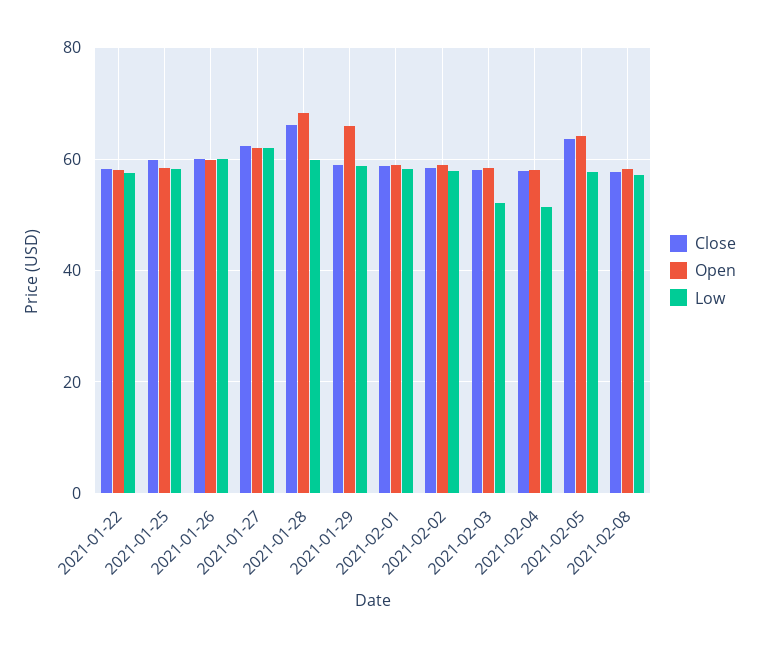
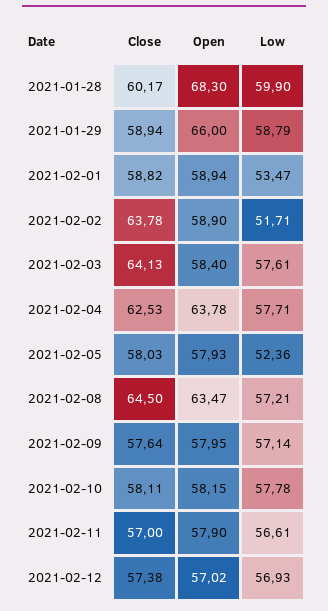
Close, 2021-01-22: 58 -> none
Open, 2021-01-22: 58 -> none
Low, 2021-01-22: 58 -> none
Close, 2021-01-25: 60 -> none
Open, 2021-01-25: 58 -> none
Low, 2021-01-25: 58 -> none
Close, 2021-01-26: 60 -> none
Open, 2021-01-26: 60 -> none
Low, 2021-01-26: 60 -> none
Close, 2021-01-27: 62 -> none
Open, 2021-01-27: 62 -> none
Low, 2021-01-27: 62 -> none
Close, 2021-01-28: 66 -> 60.17
Low, 2021-02-01: 58 -> 53.47
Close, 2021-02-02: 58 -> 63.78
Low, 2021-02-02: 58 -> 51.71
Close, 2021-02-03: 58 -> 64.13
Low, 2021-02-03: 52 -> 57.61
Close, 2021-02-04: 58 -> 62.53
Open, 2021-02-04: 58 -> 63.78
Low, 2021-02-04: 52 -> 57.71
Close, 2021-02-05: 64 -> 58.03
Open, 2021-02-05: 64 -> 57.93
Low, 2021-02-05: 58 -> 52.36
Close, 2021-02-08: 58 -> 64.5
Open, 2021-02-08: 58 -> 63.47
Close, 2021-02-09: none -> 57.64
Open, 2021-02-09: none -> 57.95
Low, 2021-02-09: none -> 57.14
Close, 2021-02-10: none -> 58.11
Open, 2021-02-10: none -> 58.15
Low, 2021-02-10: none -> 57.78
Close, 2021-02-11: none -> 57
Open, 2021-02-11: none -> 57.9
Low, 2021-02-11: none -> 56.61
Close, 2021-02-12: none -> 57.38
Open, 2021-02-12: none -> 57.02
Low, 2021-02-12: none -> 56.93

